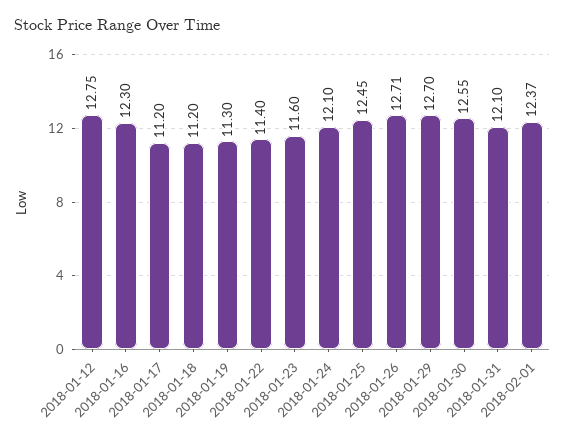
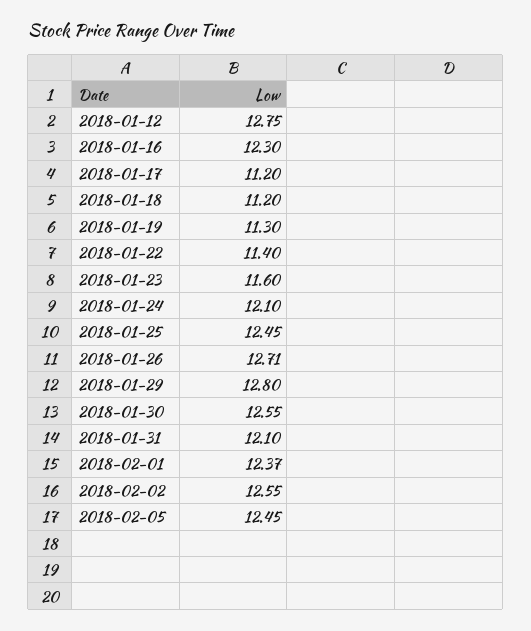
2018-01-29: 12.7 -> 12.8
2018-02-02: none -> 12.55
2018-02-05: none -> 12.45

